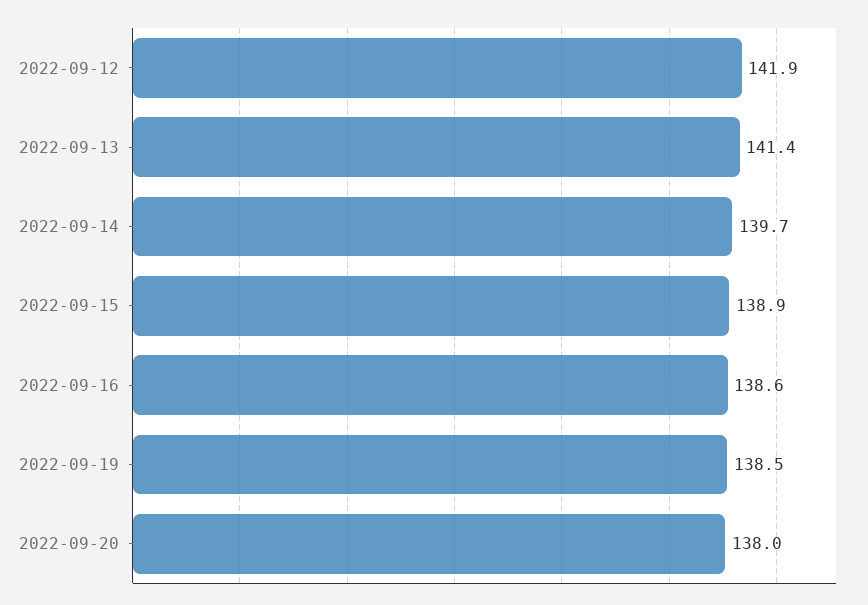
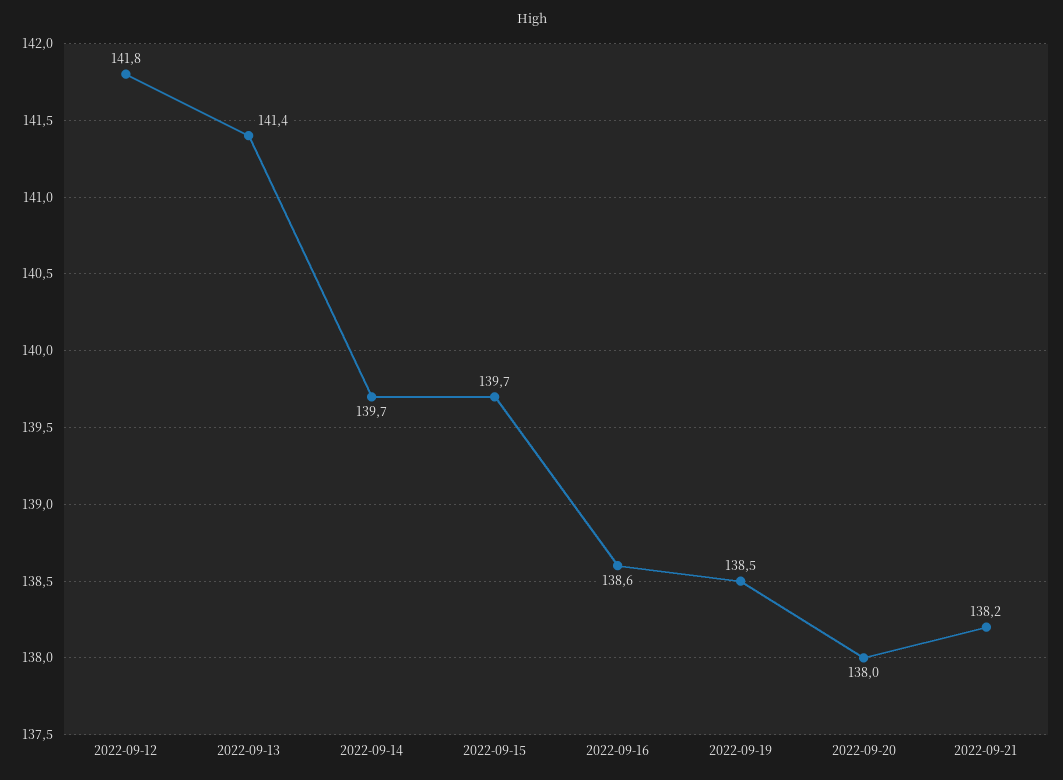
2022-09-12: 141.9 -> 141.8
2022-09-15: 138.9 -> 139.7
2022-09-21: none -> 138.2

